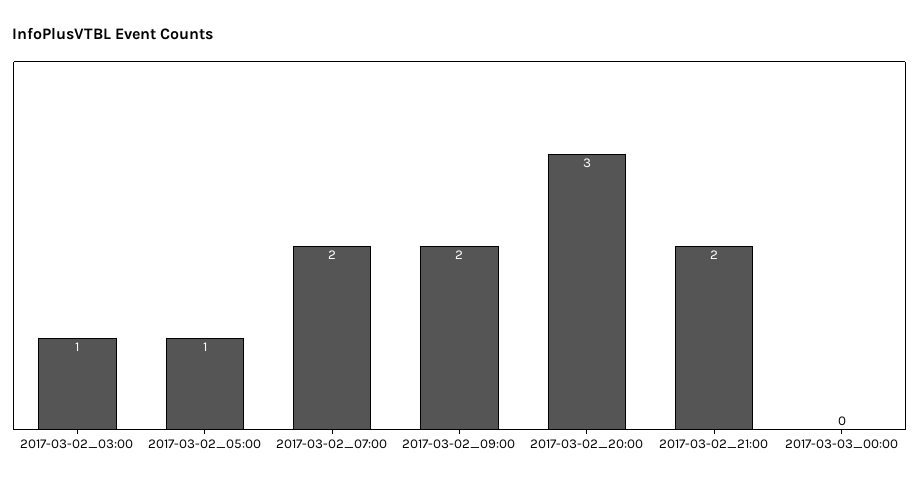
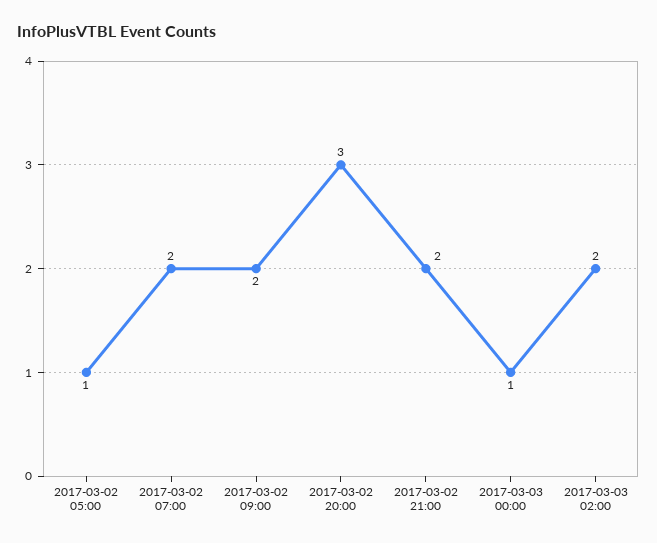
2017-03-02_03:00: 1 -> none
2017-03-03_00:00: 0 -> 1
2017-03-03 02:00: none -> 2

